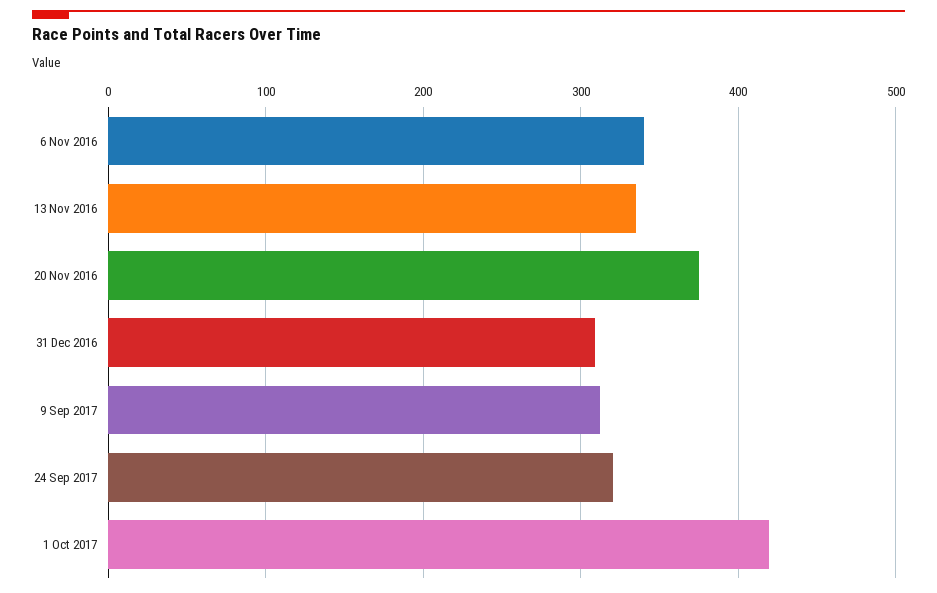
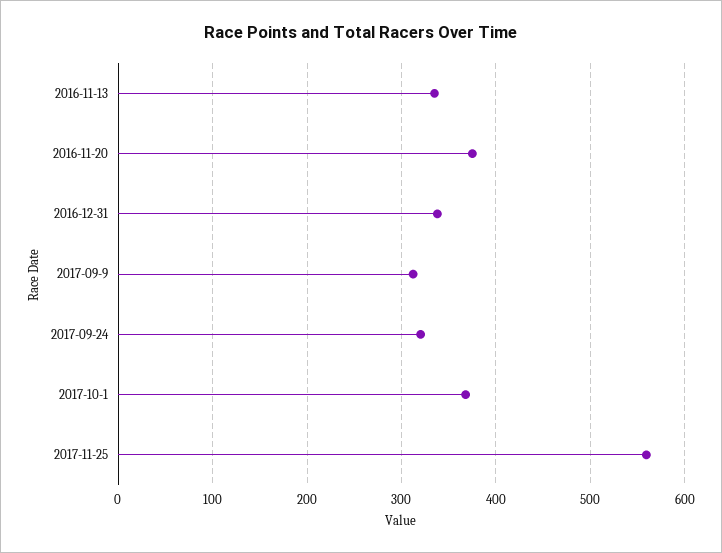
6 Nov 2016: 340 -> none
31 Dec 2016: 310 -> 340
1 Oct 2017: 420 -> 370
2017-11-25: none -> 560

